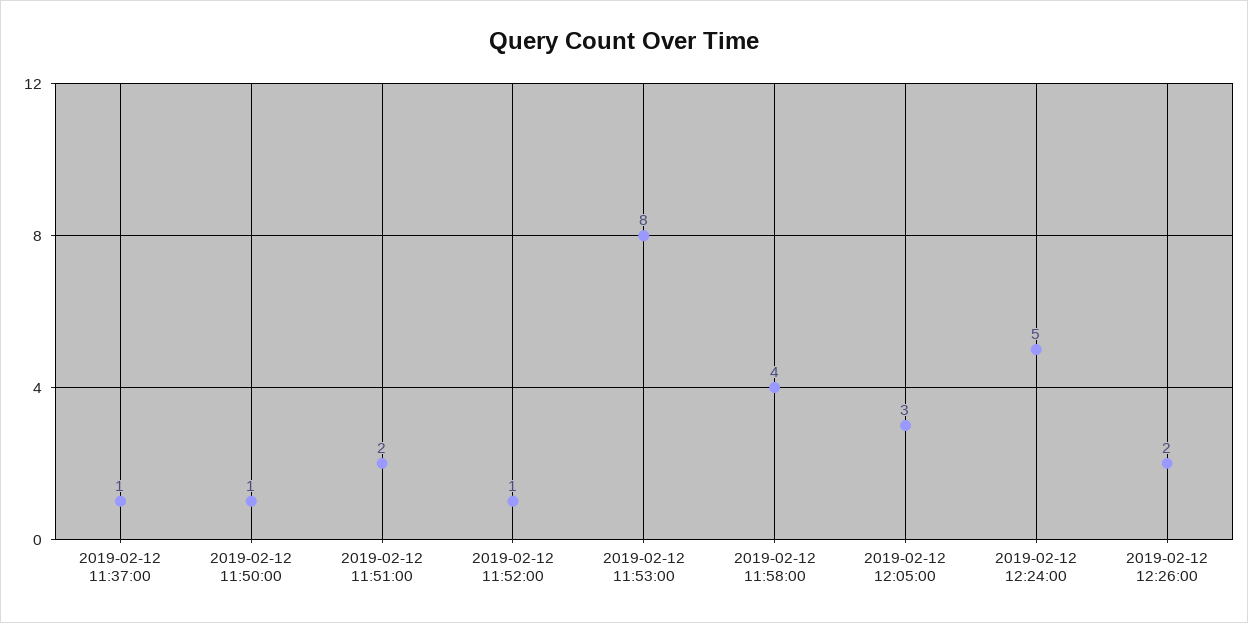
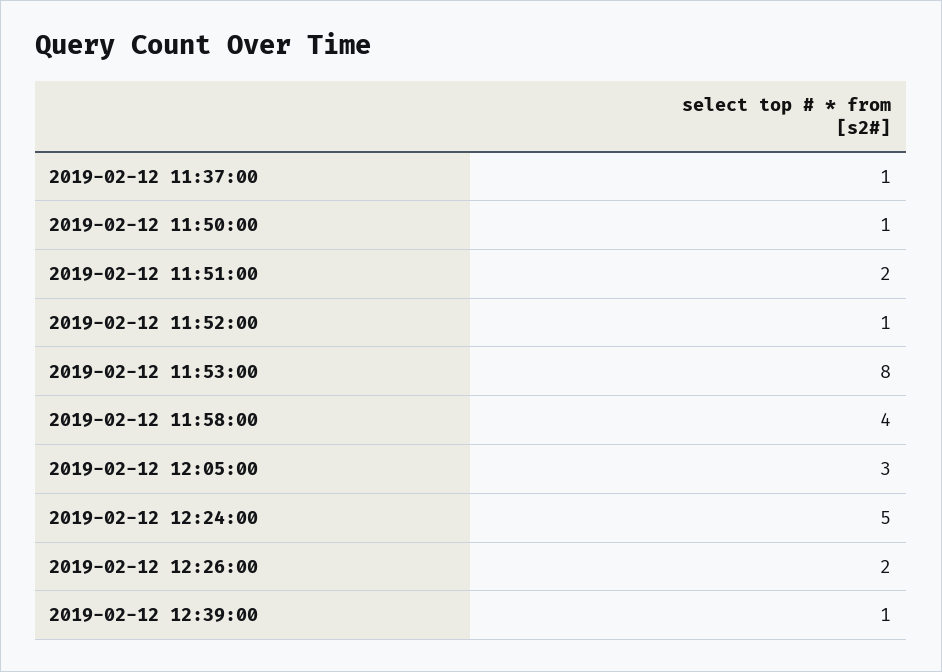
2019-02-12 12:39:00: none -> 1

